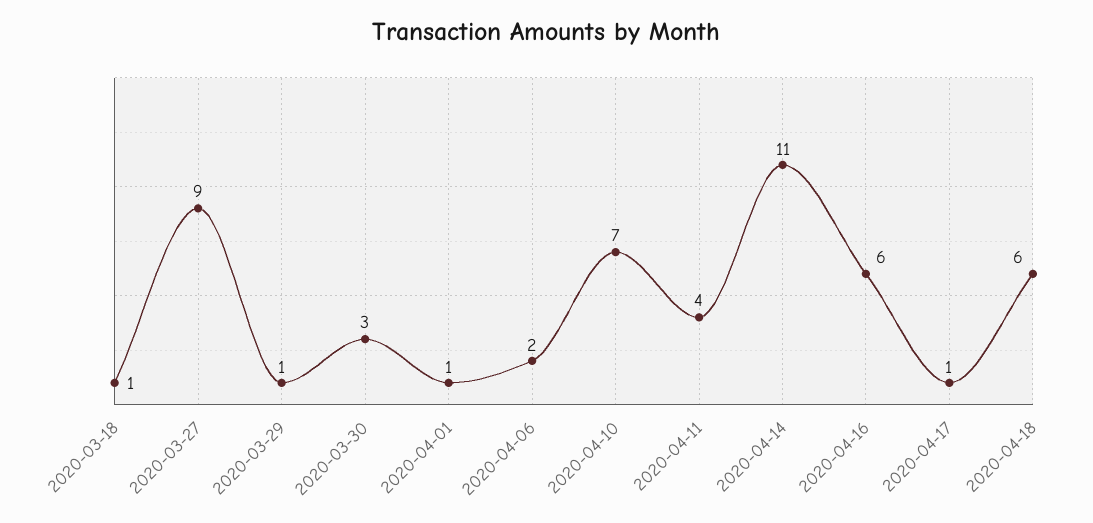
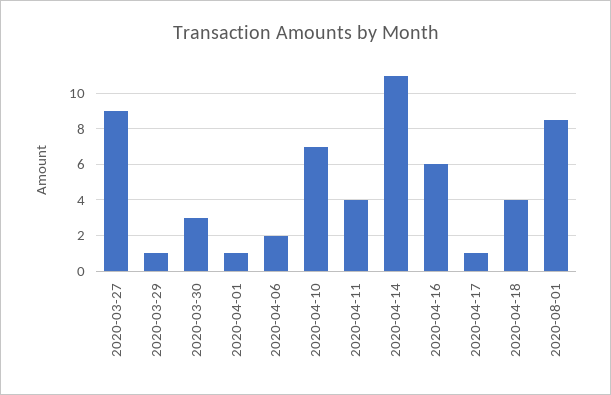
2020-03-18: 1 -> none
2020-04-18: 6 -> 4
2020-08-01: none -> 8.5

